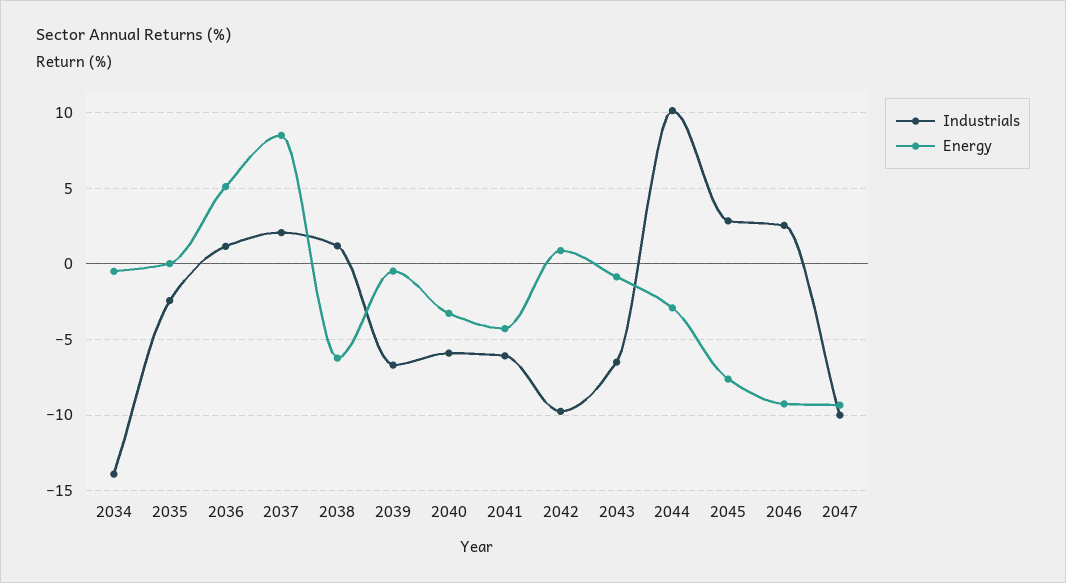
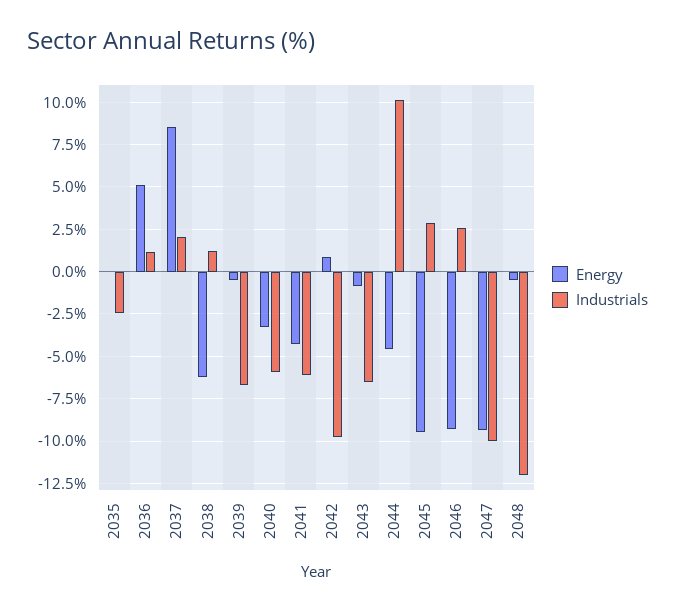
Industrials, 2034: -14 -> none
Energy, 2034: -0.5 -> none
Energy, 2044: -3 -> -4.5
Energy, 2045: -7.5 -> -9.5
Energy, 2048: none -> -0.5
Industrials, 2048: none -> -12

